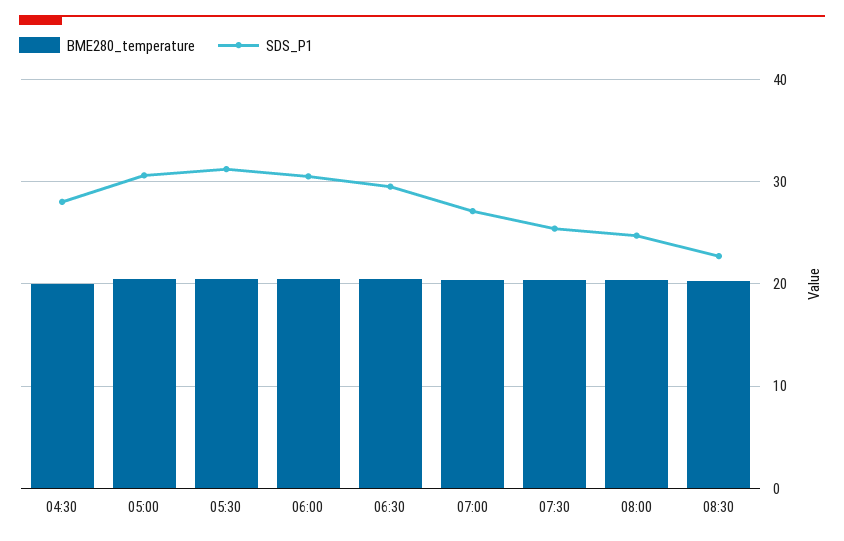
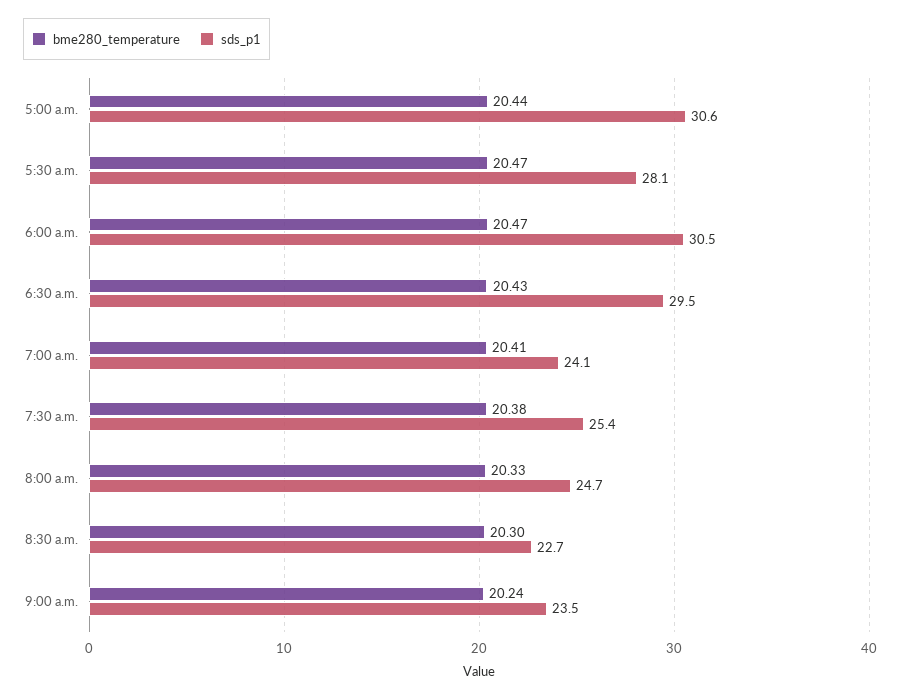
BME280_temperature, 04:30: 20 -> none
SDS_P1, 04:30: 28 -> none
SDS_P1, 05:30: 31 -> 28.1
SDS_P1, 07:00: 27 -> 24.1
BME280_temperature, 9:00 a.m.: none -> 20.24
SDS_P1, 9:00 a.m.: none -> 23.5

